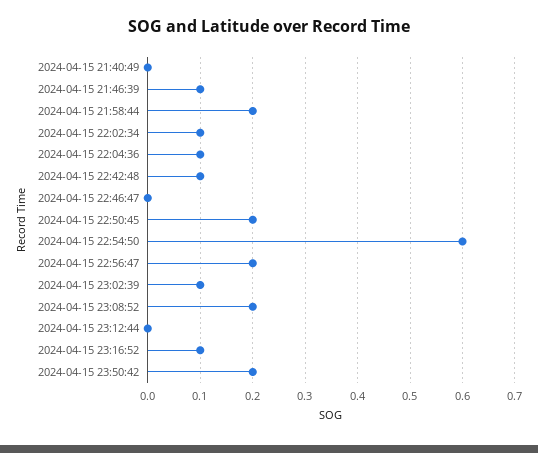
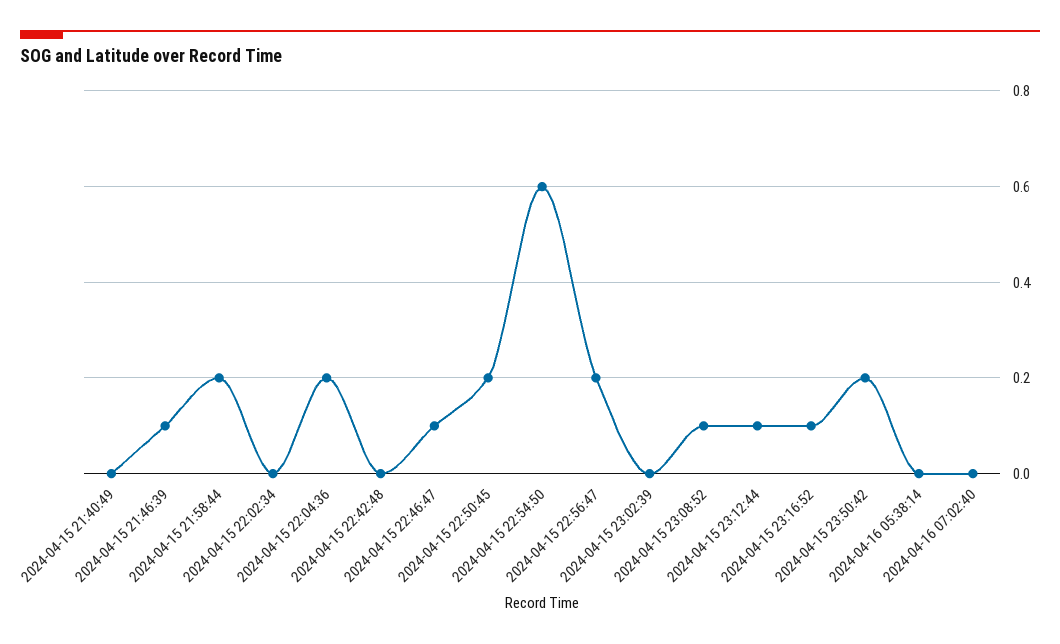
2024-04-15 22:02:34: 0.1 -> 0
2024-04-15 22:04:36: 0.1 -> 0.2
2024-04-15 22:42:48: 0.1 -> 0
2024-04-15 22:46:47: 0 -> 0.1
2024-04-15 23:02:39: 0.1 -> 0
2024-04-15 23:08:52: 0.2 -> 0.1
2024-04-15 23:12:44: 0 -> 0.1
2024-04-16 05:38:14: none -> 0
2024-04-16 07:02:40: none -> 0

